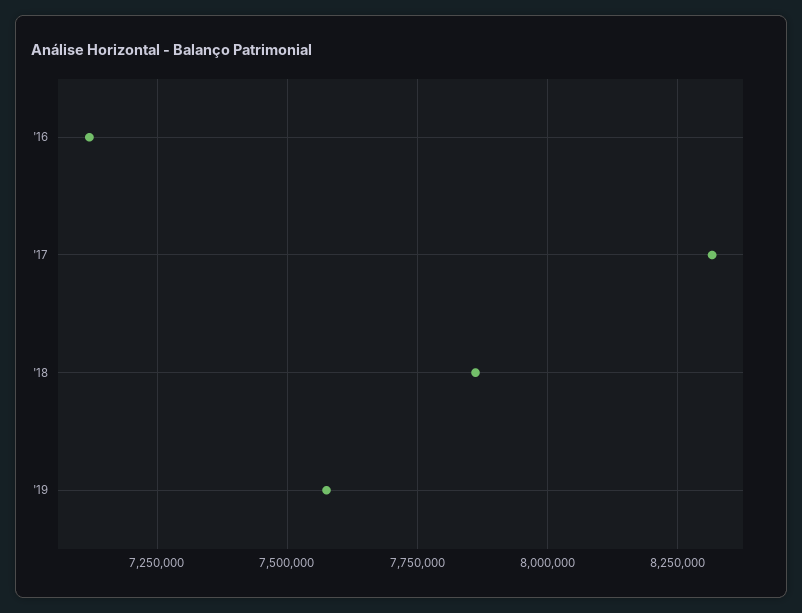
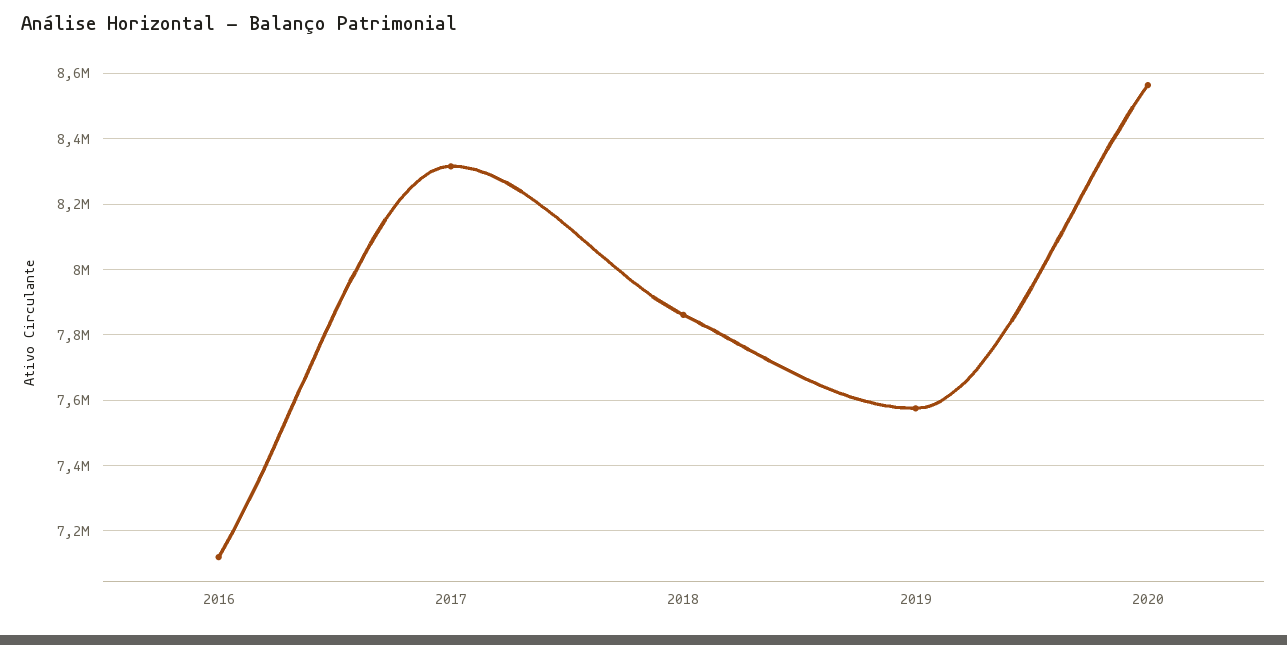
2020: none -> 8560000

